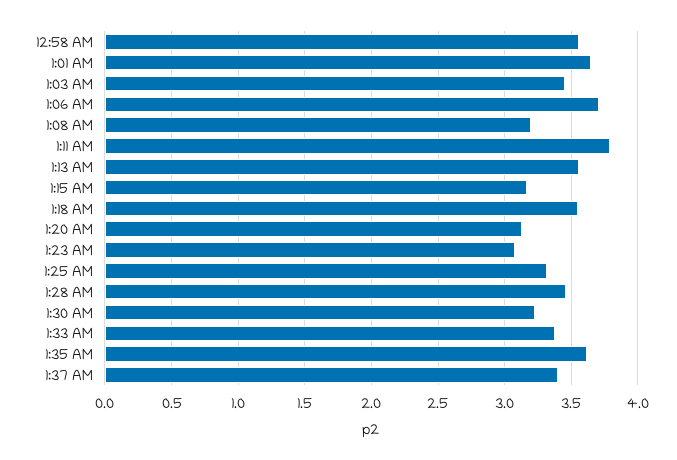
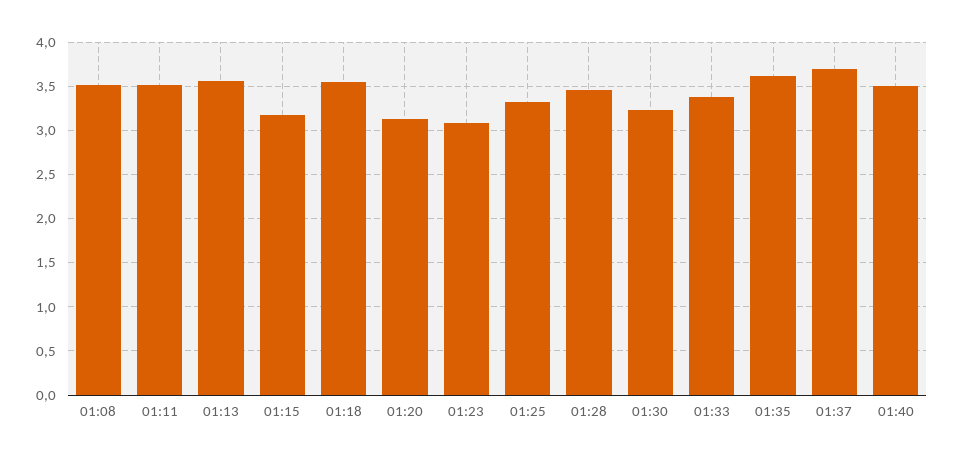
12:58 AM: 3.55 -> none
1:01 AM: 3.65 -> none
1:03 AM: 3.45 -> none
1:06 AM: 3.7 -> none
1:08 AM: 3.2 -> 3.5
1:11 AM: 3.8 -> 3.5
1:37 AM: 3.4 -> 3.7
01:40: none -> 3.5

